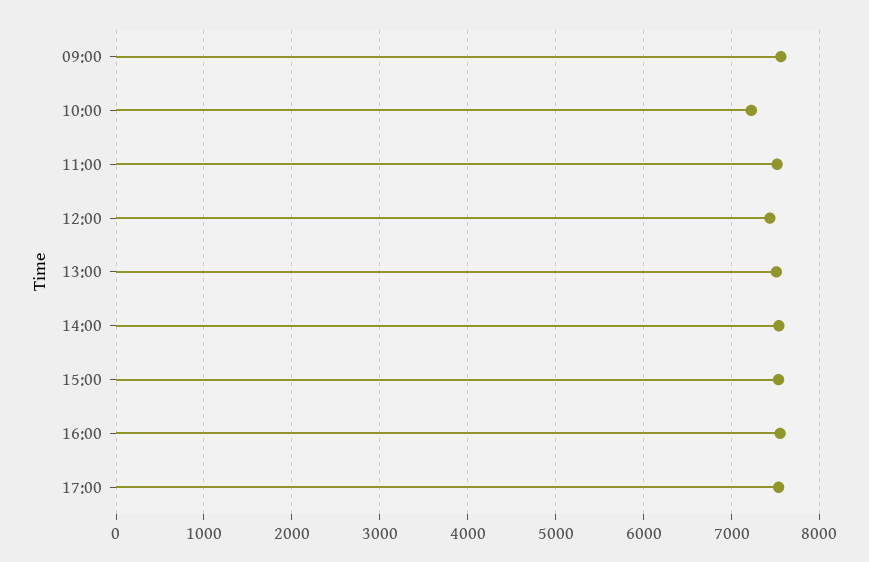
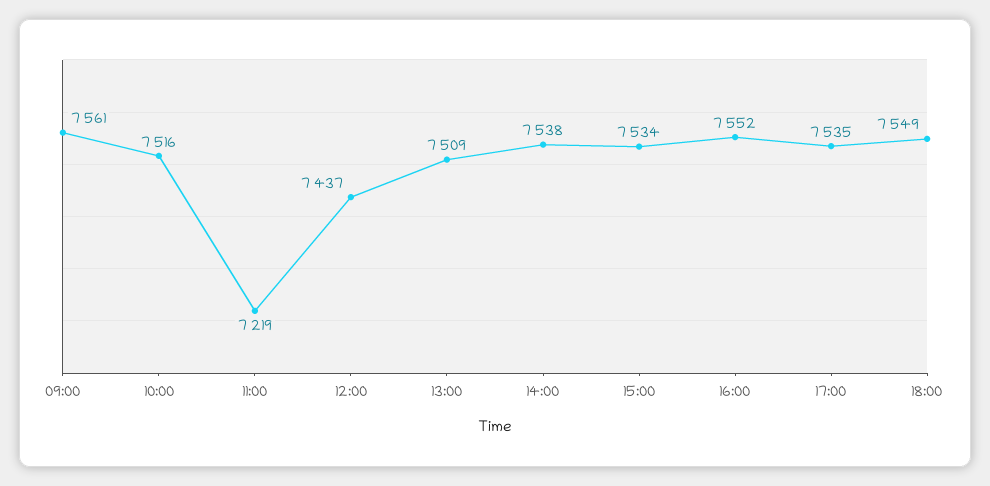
10:00: 7200 -> 7516
11:00: 7500 -> 7219
18:00: none -> 7549

